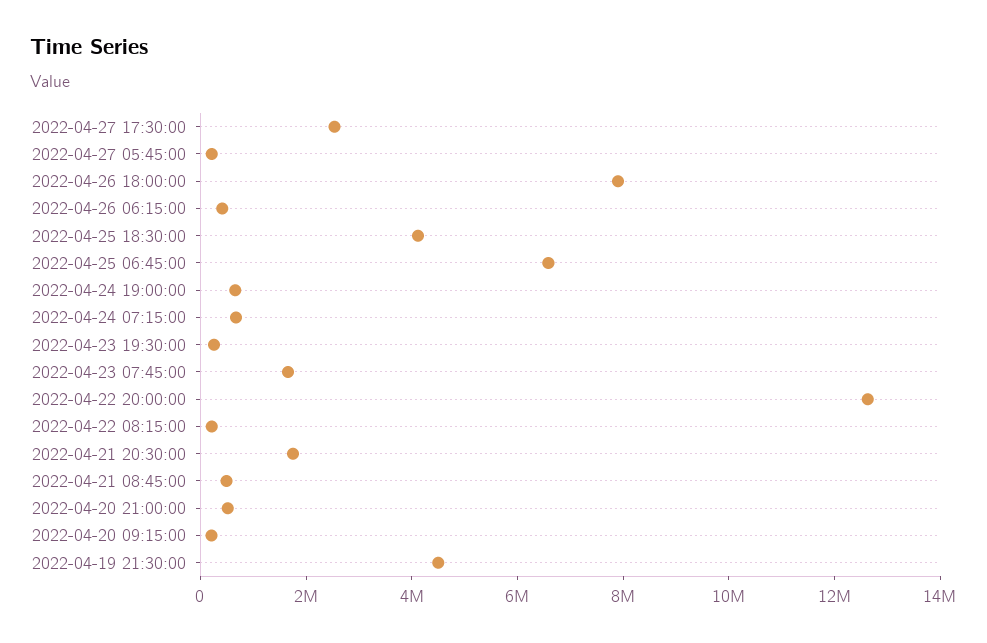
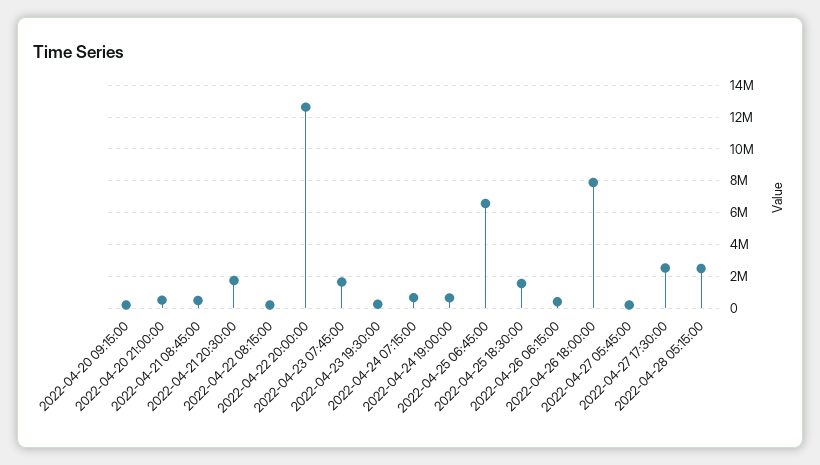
2022-04-25 18:30:00: 4000000 -> 1500000
2022-04-19 21:30:00: 4500000 -> none
2022-04-28 05:15:00: none -> 2500000

